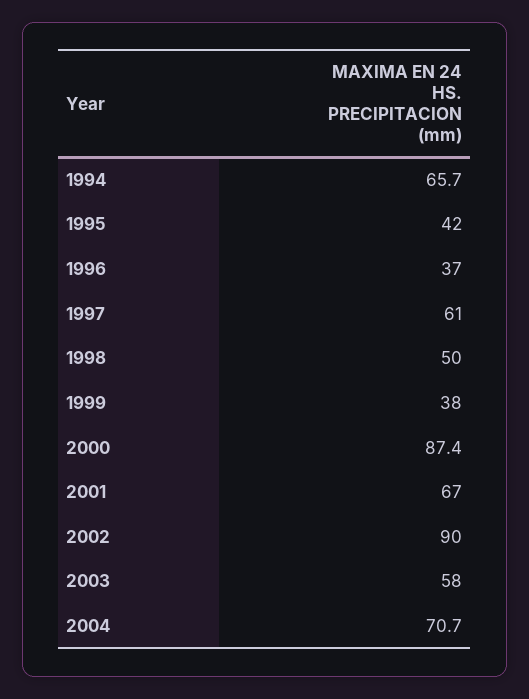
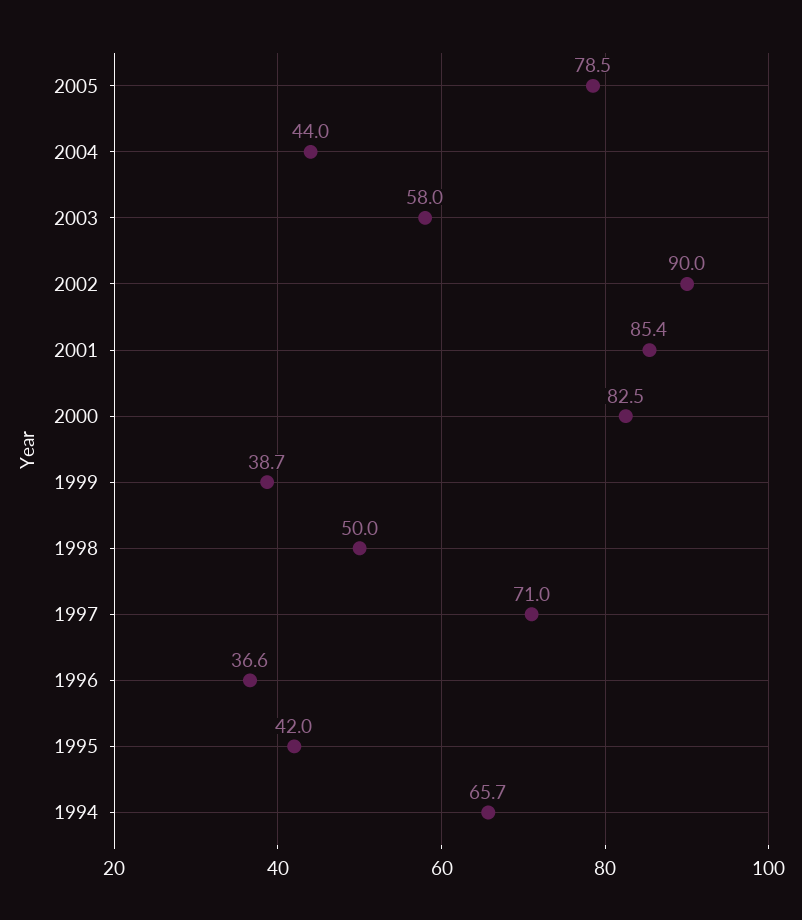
1996: 37 -> 36.6
1997: 61 -> 71
1999: 38 -> 38.7
2000: 87.4 -> 82.5
2001: 67 -> 85.4
2004: 70.7 -> 44
2005: none -> 78.5

